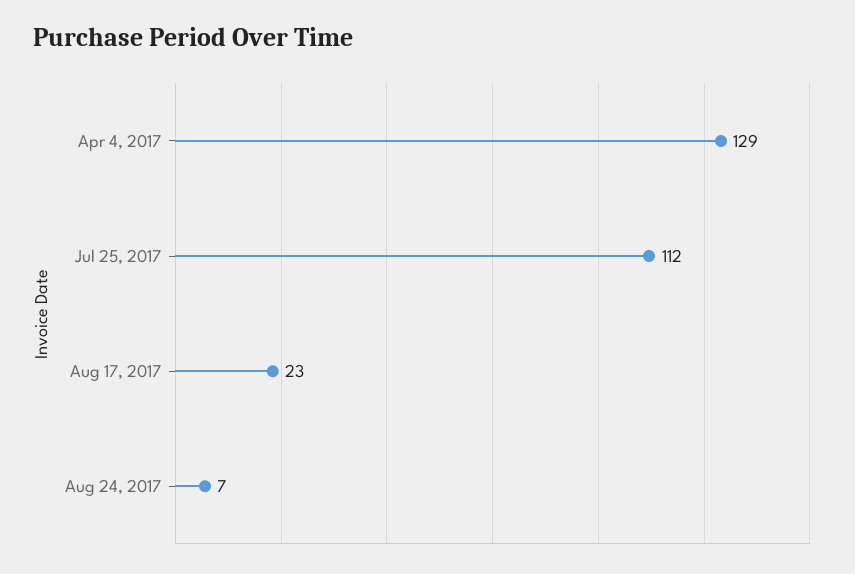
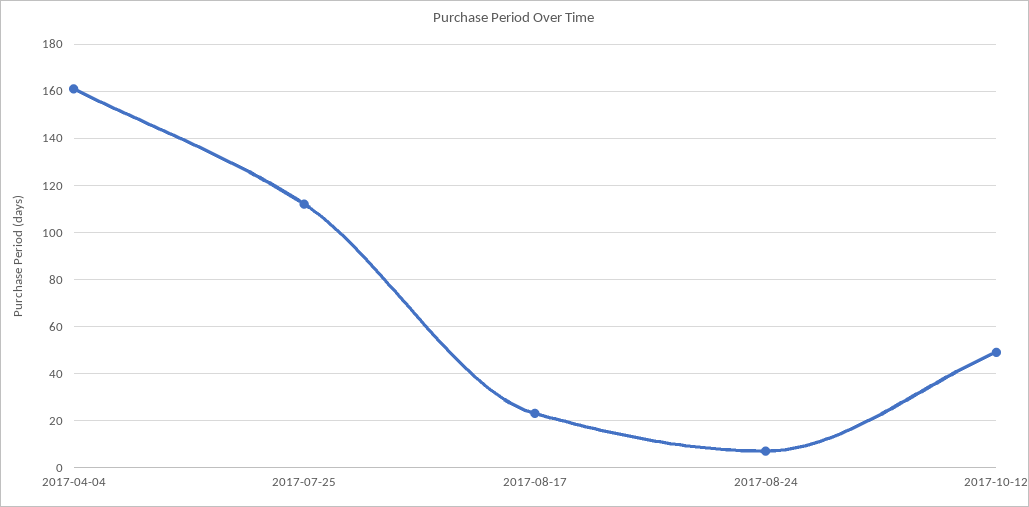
Apr 4, 2017: 129 -> 160
2017-10-12: none -> 50

